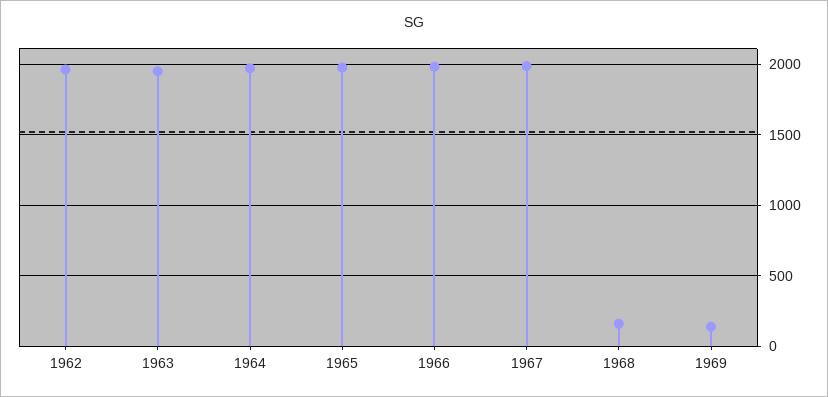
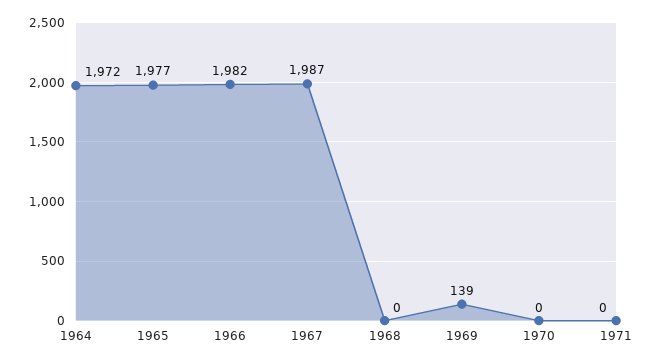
1962: 1950 -> none
1963: 1950 -> none
1968: 150 -> 0
1970: none -> 0
1971: none -> 0

